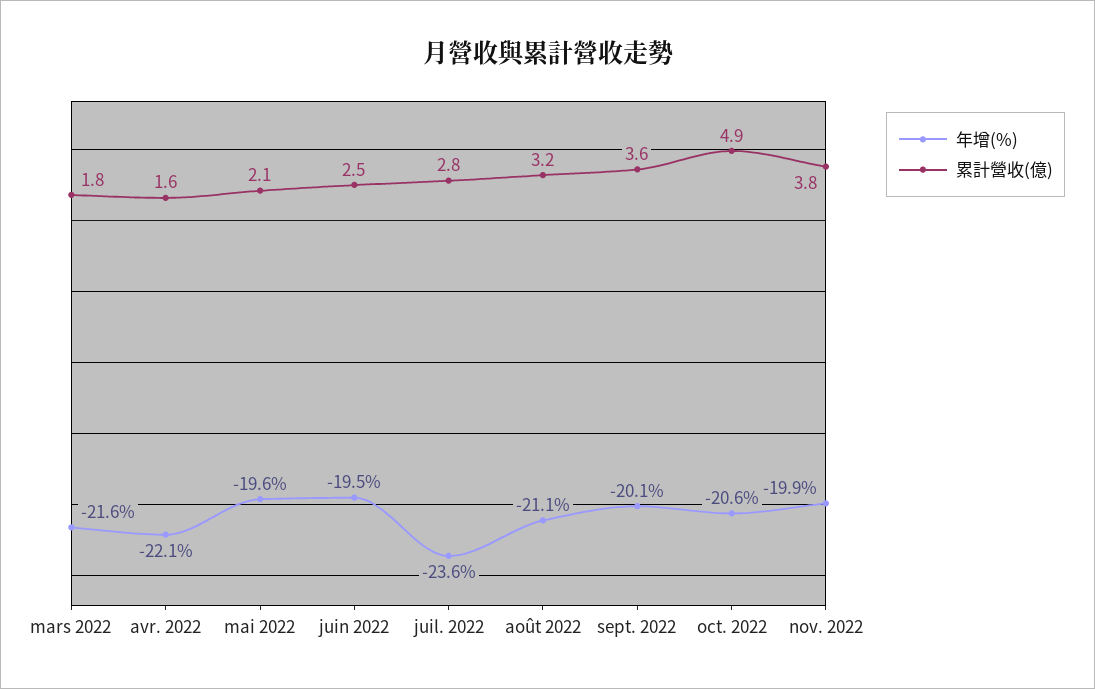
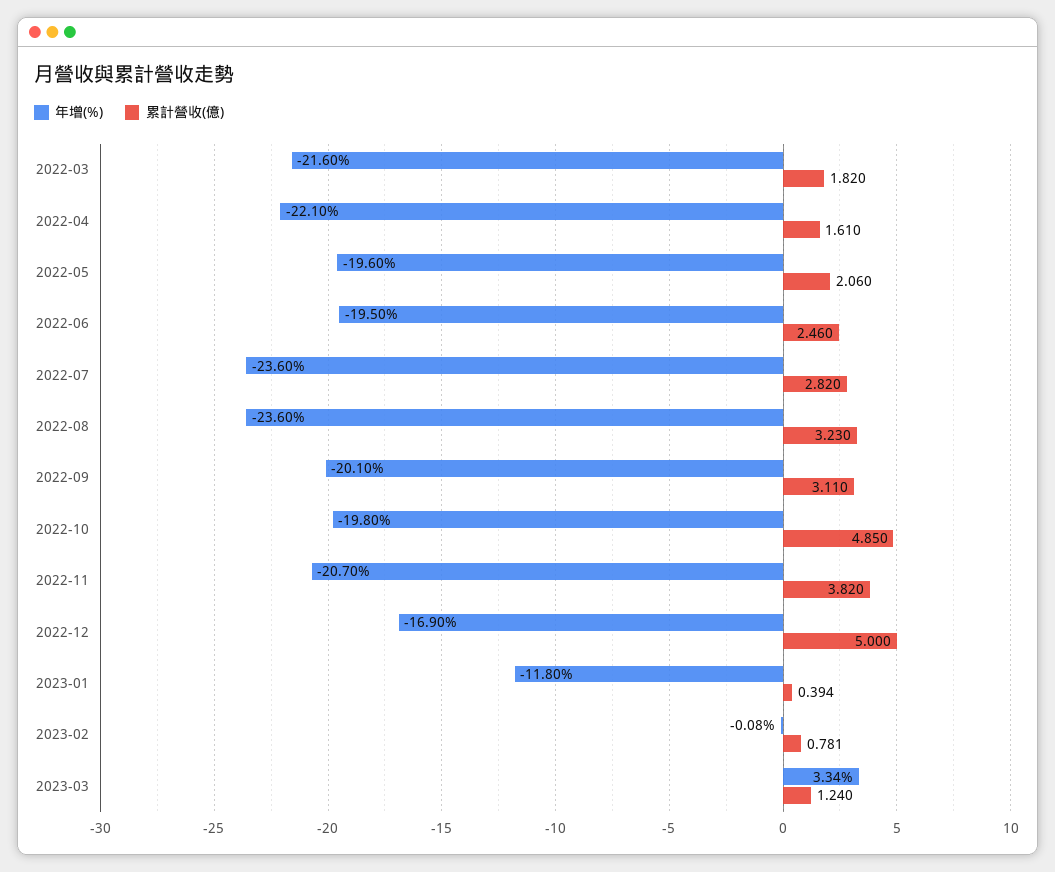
年增(%), août 2022: -21.1 -> -23.6
累計營收(億), sept. 2022: 3.6 -> 3.11
年增(%), oct. 2022: -20.6 -> -19.8
年增(%), nov. 2022: -19.9 -> -20.7
年增(%), 2022-12: none -> -16.9
累計營收(億), 2022-12: none -> 5
年增(%), 2023-01: none -> -11.8
累計營收(億), 2023-01: none -> 0.394
年增(%), 2023-02: none -> -0.08
累計營收(億), 2023-02: none -> 0.781
年增(%), 2023-03: none -> 3.34
累計營收(億), 2023-03: none -> 1.24

